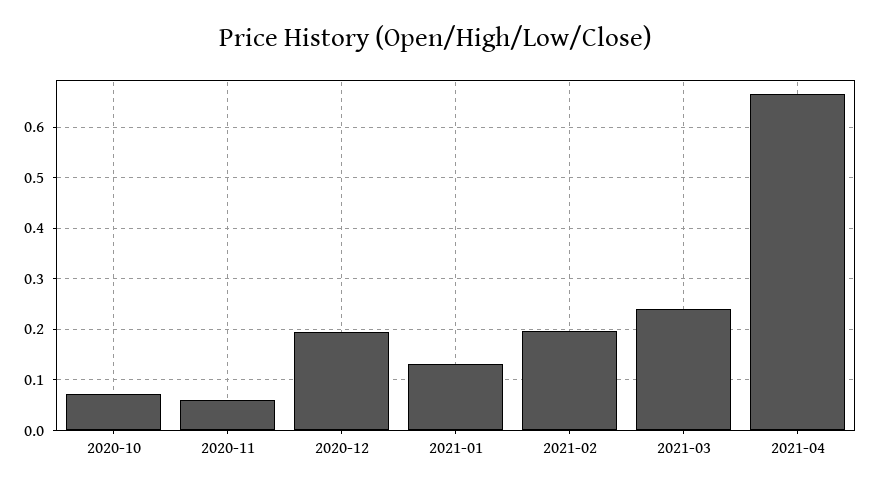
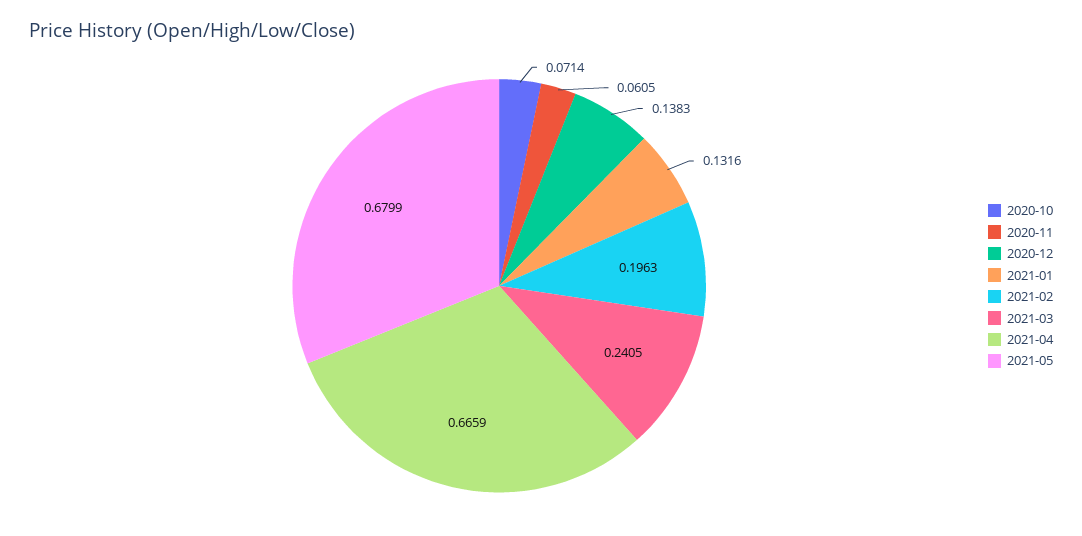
2020-12: 0.2 -> 0.1383
2021-05: none -> 0.6799

